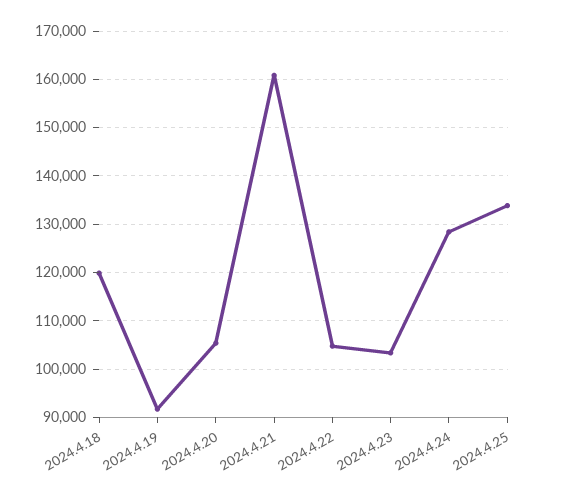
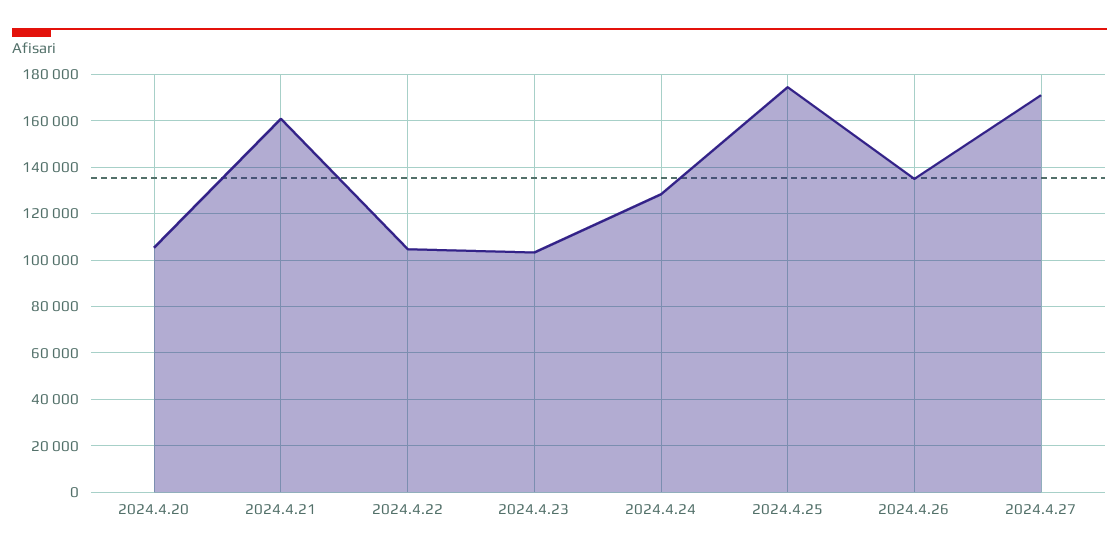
2024.4.18: 120000 -> none
2024.4.19: 92000 -> none
2024.4.25: 134000 -> 175000
2024.4.26: none -> 135000
2024.4.27: none -> 170000

